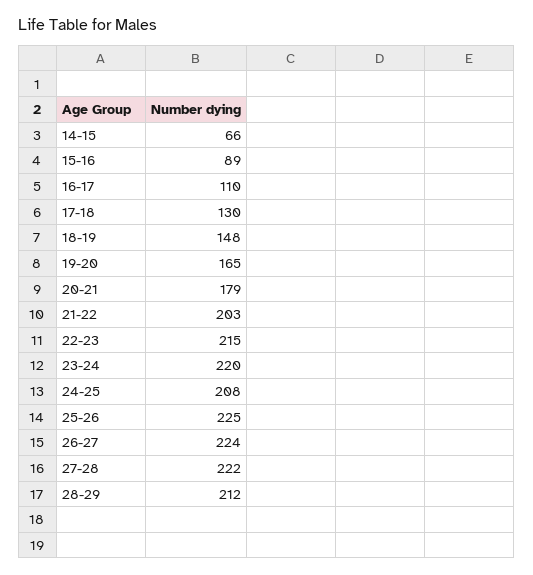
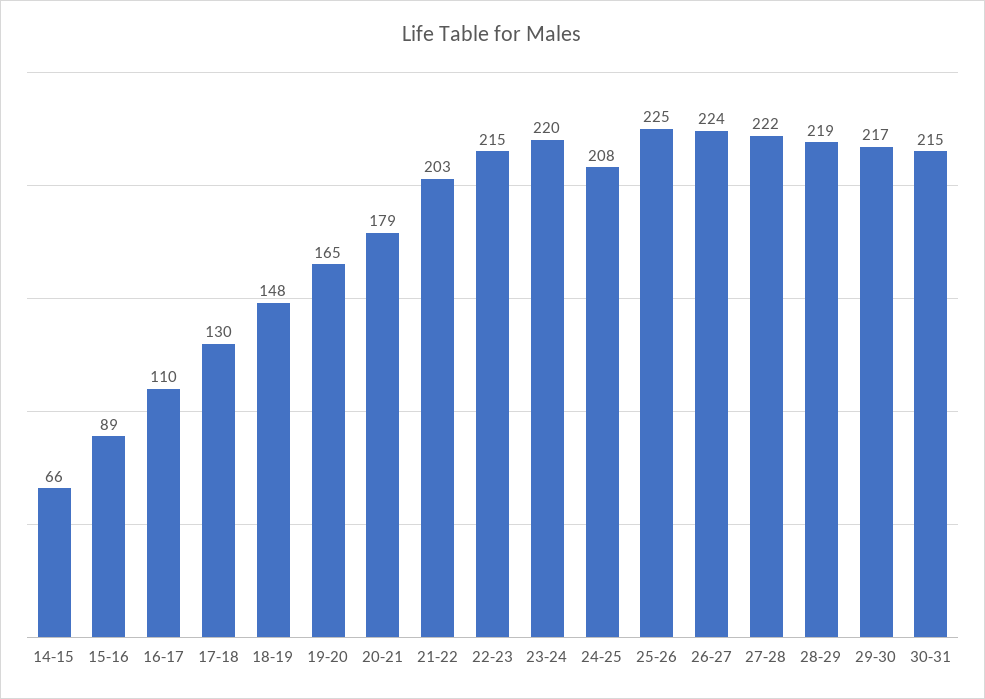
28-29: 212 -> 219
29-30: none -> 217
30-31: none -> 215

